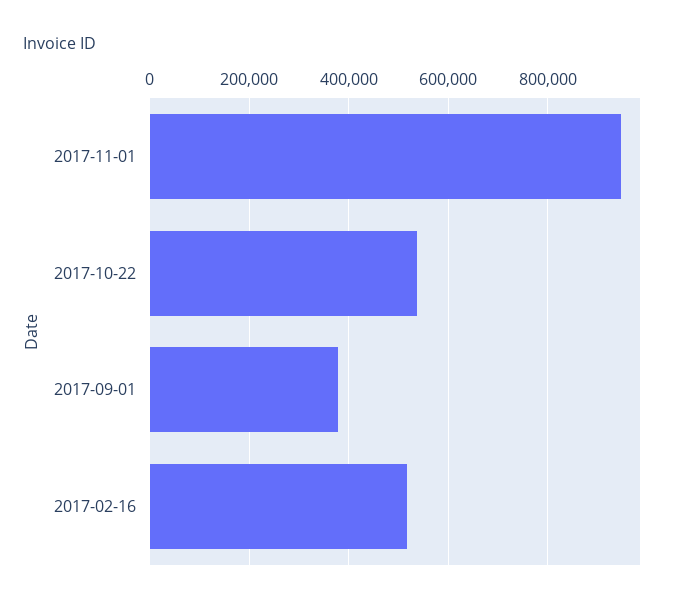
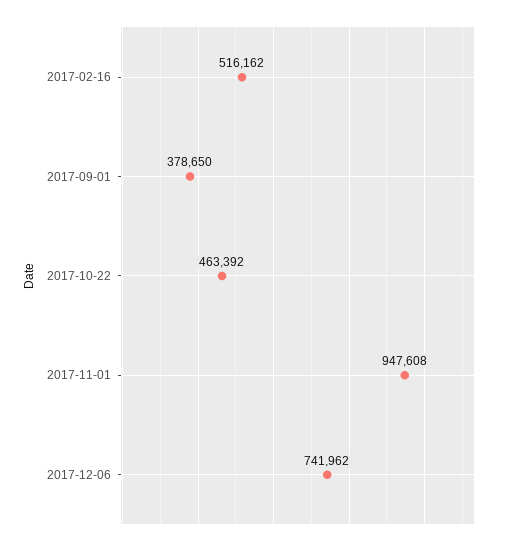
2017-10-22: 540000 -> 463392
2017-12-06: none -> 741962

